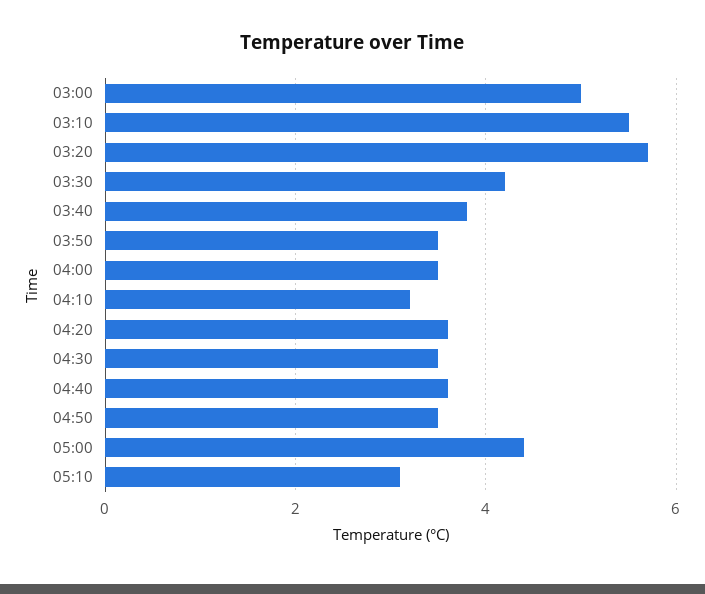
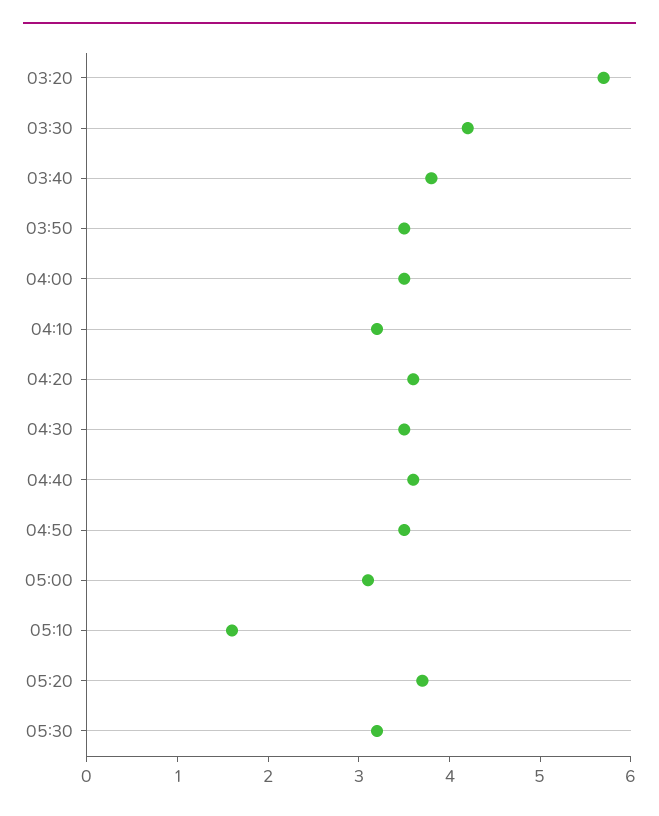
03:00: 5 -> none
03:10: 5.5 -> none
05:00: 4.5 -> 3.1
05:10: 3 -> 1.6
05:20: none -> 3.7
05:30: none -> 3.2

